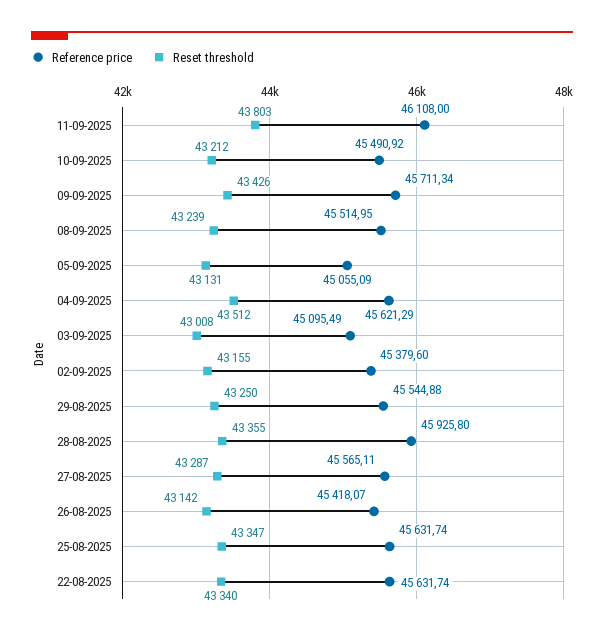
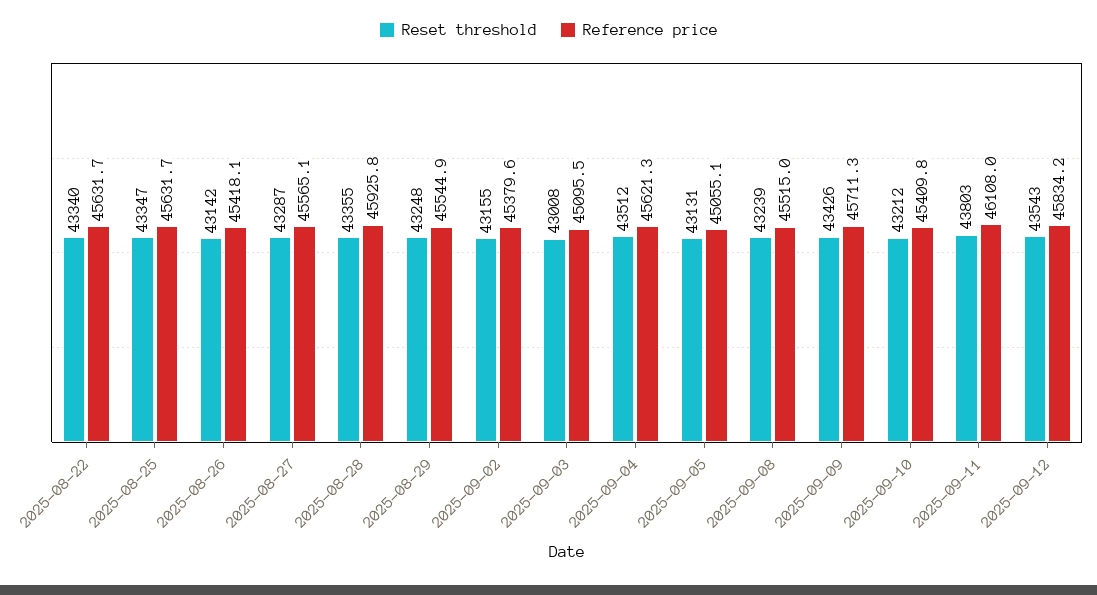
Reference price, 10-09-2025: 45490.92 -> 45409.8
Reset threshold, 29-08-2025: 43250 -> 43248
Reset threshold, 2025-09-12: none -> 43543
Reference price, 2025-09-12: none -> 45834.2

